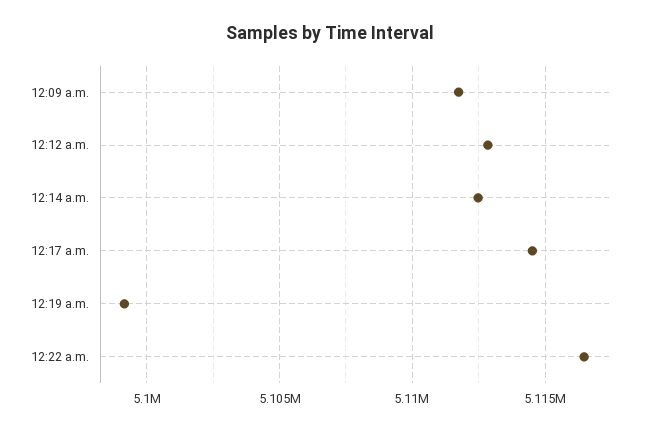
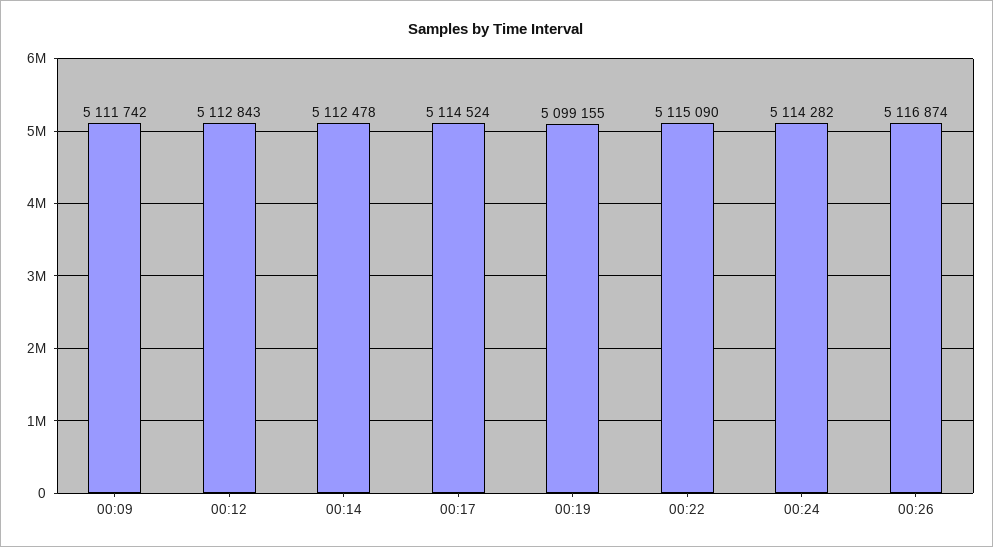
12:22 a.m.: 5116500 -> 5115090
00:24: none -> 5114282
00:26: none -> 5116874

